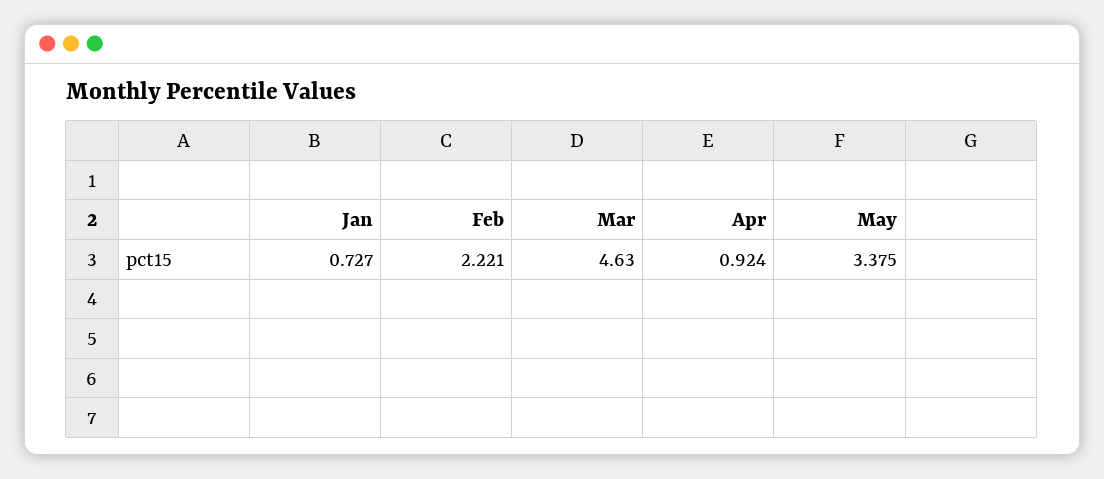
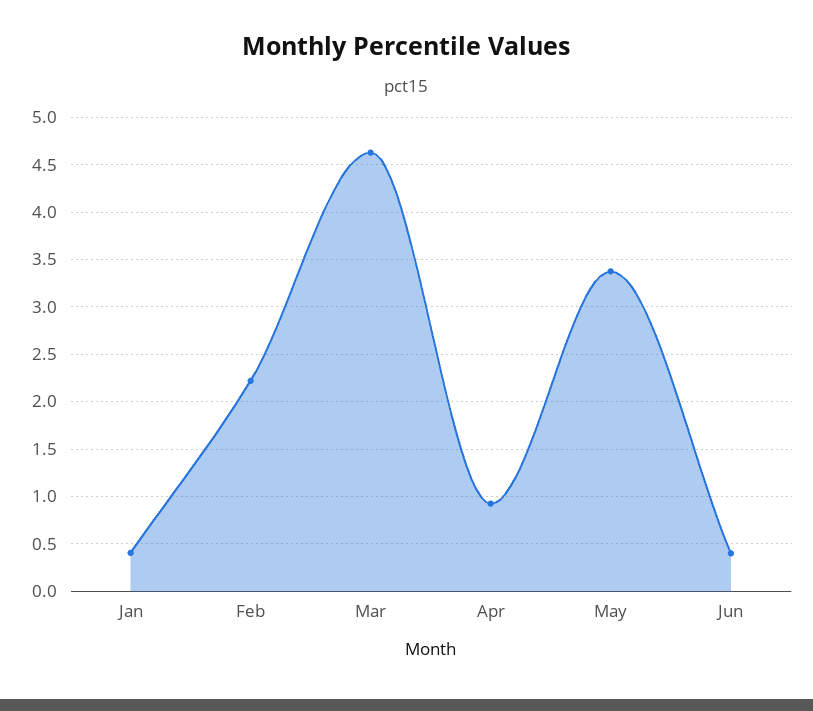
Jan: 0.727 -> 0.4
Jun: none -> 0.4

